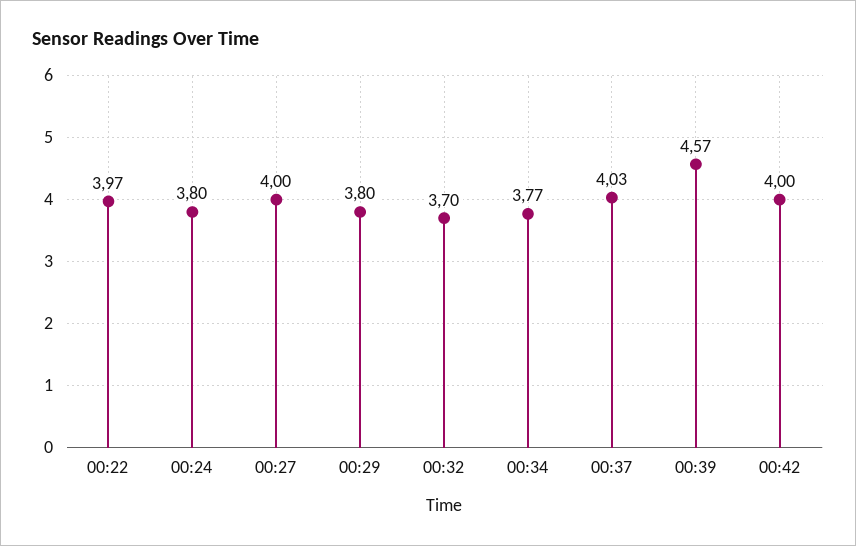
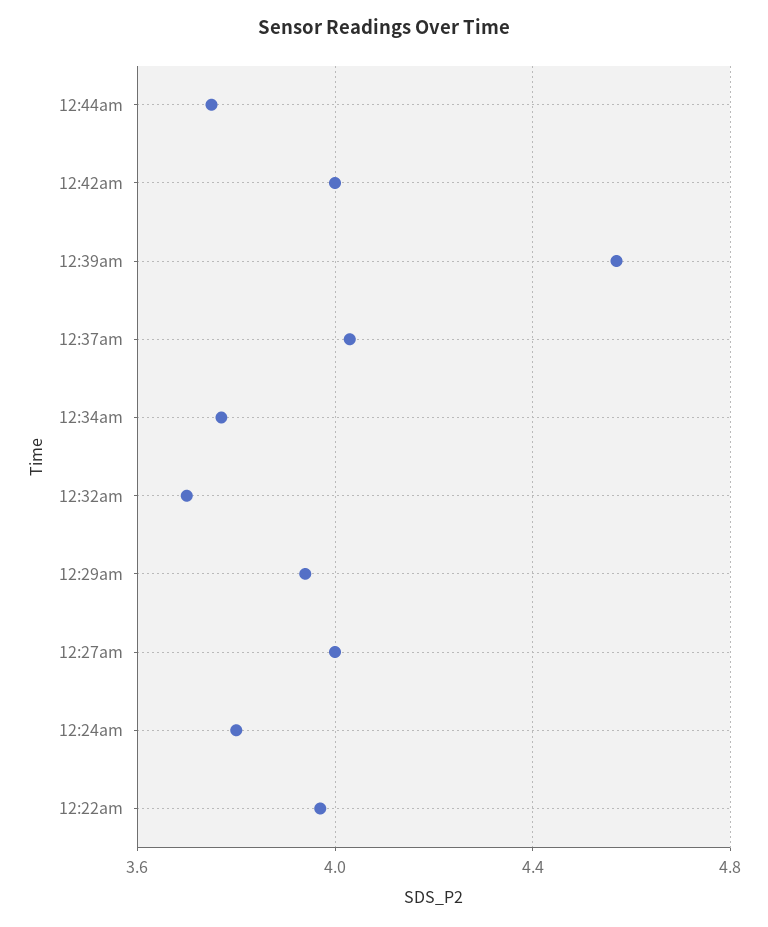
00:29: 3.8 -> 3.95
12:44am: none -> 3.75

